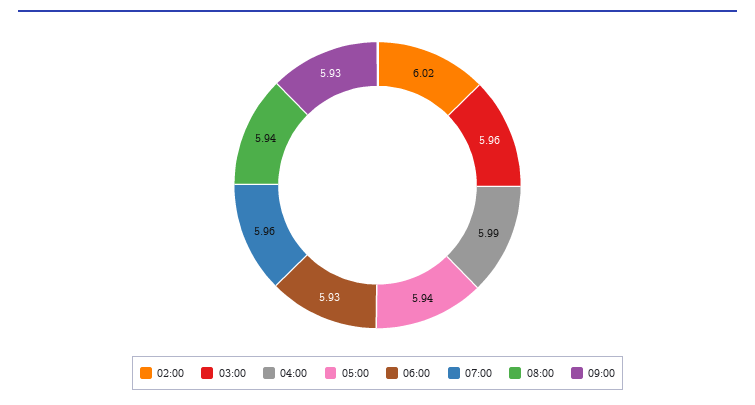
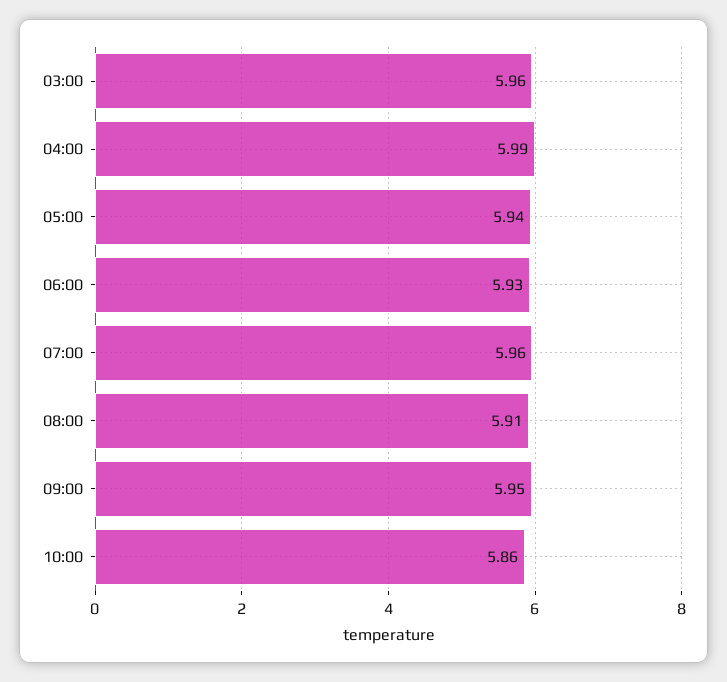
02:00: 6.02 -> none
08:00: 5.94 -> 5.91
09:00: 5.93 -> 5.95
10:00: none -> 5.86

